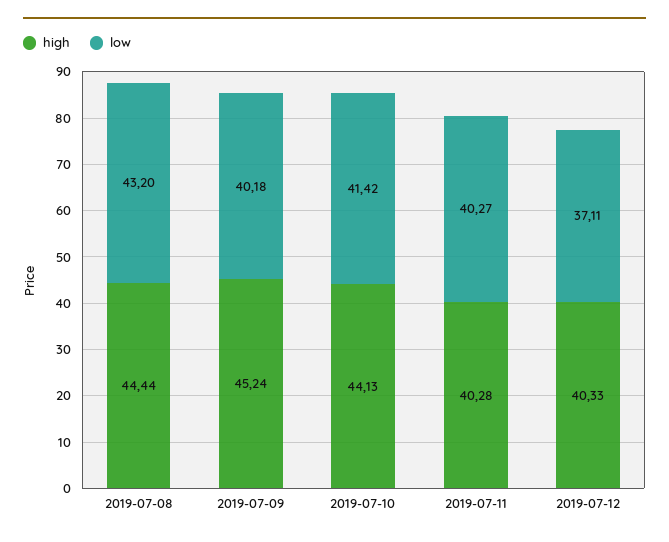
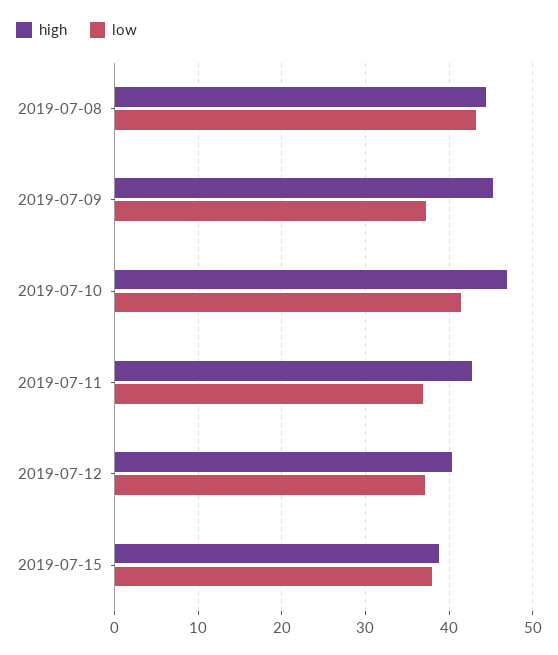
low, 2019-07-09: 40.18 -> 37
high, 2019-07-10: 44.13 -> 47
high, 2019-07-11: 40.28 -> 43
low, 2019-07-11: 40.27 -> 37
high, 2019-07-15: none -> 39
low, 2019-07-15: none -> 38

